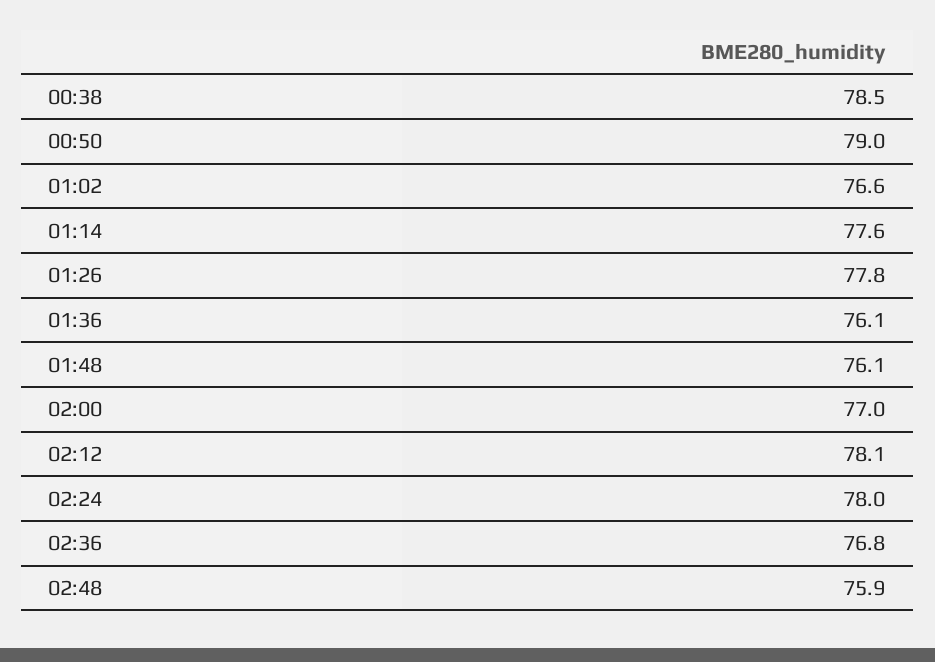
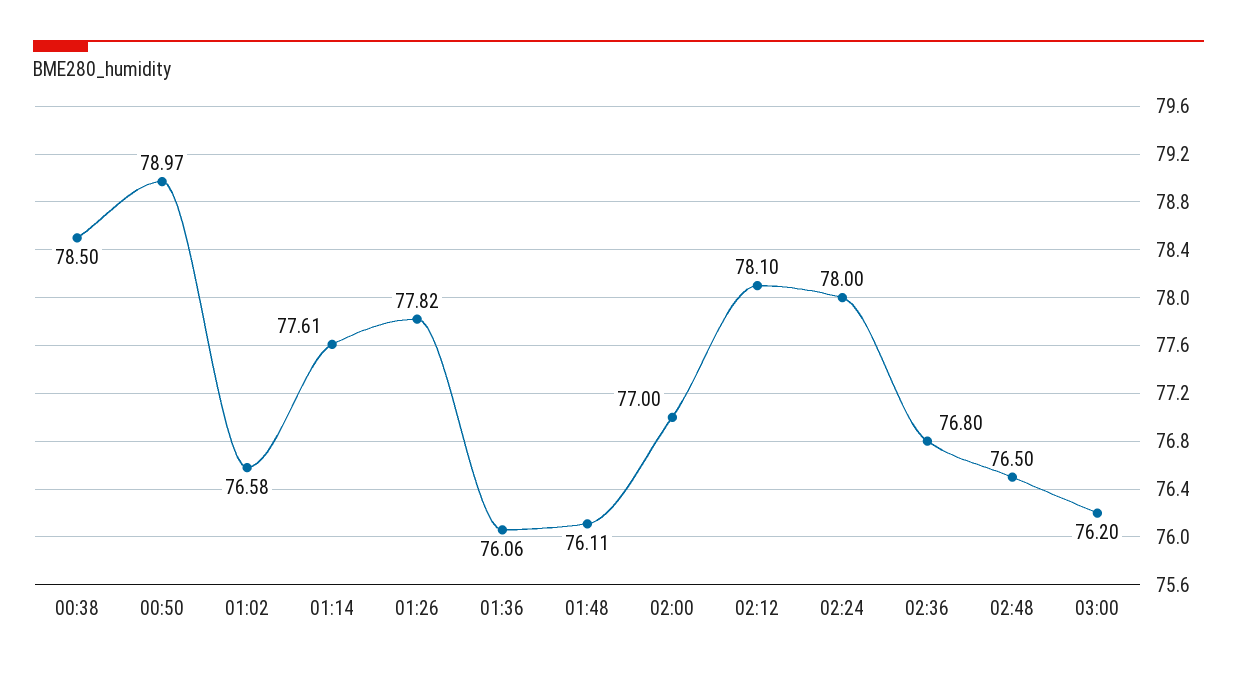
02:48: 75.9 -> 76.5
03:00: none -> 76.2

